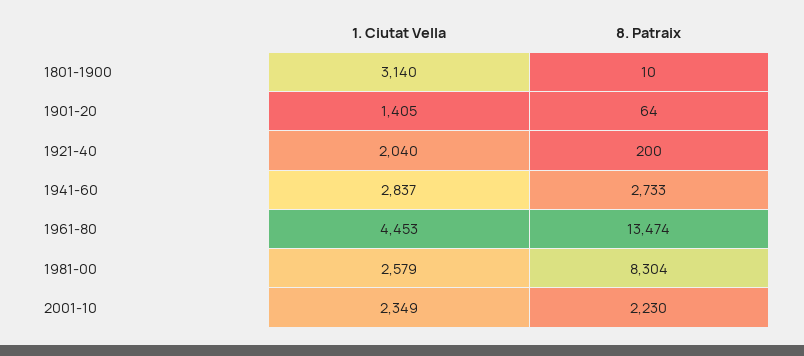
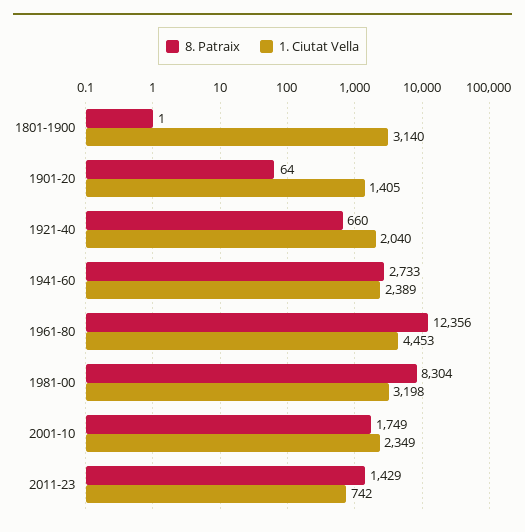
8. Patraix, 1801-1900: 10 -> 1
8. Patraix, 1921-40: 200 -> 660
1. Ciutat Vella, 1941-60: 2837 -> 2389
8. Patraix, 1961-80: 13474 -> 12356
1. Ciutat Vella, 1981-00: 2579 -> 3198
8. Patraix, 2001-10: 2230 -> 1749
8. Patraix, 2011-23: none -> 1429
1. Ciutat Vella, 2011-23: none -> 742

